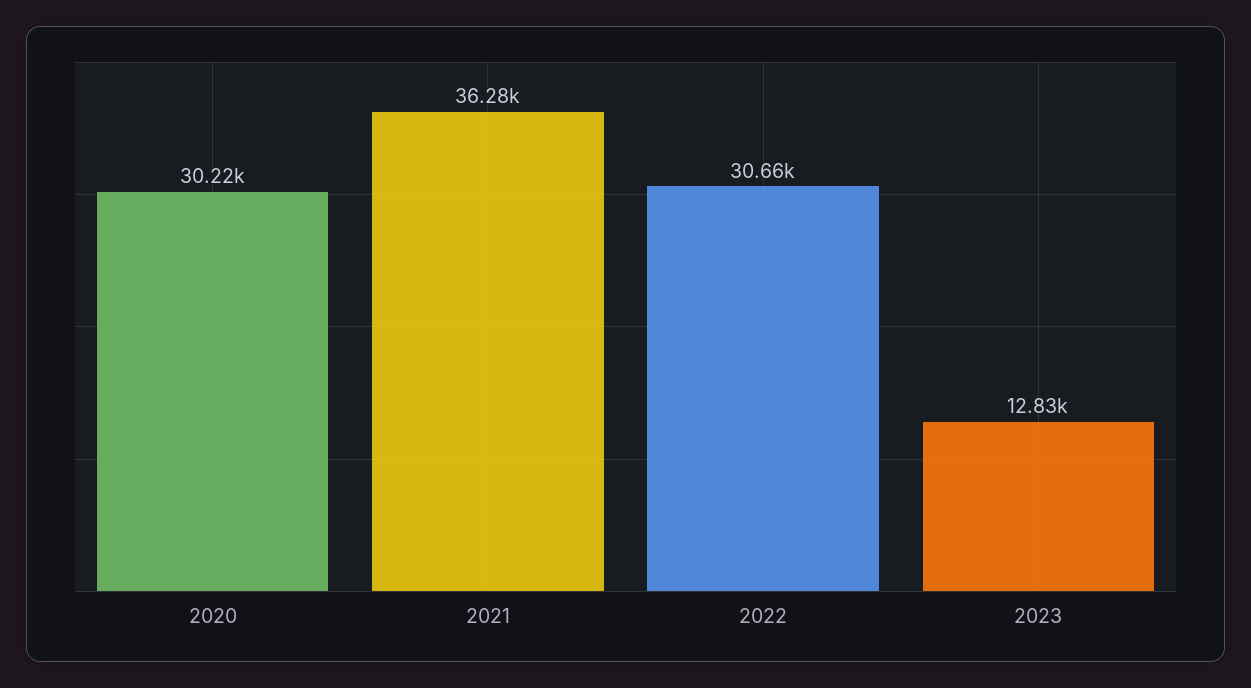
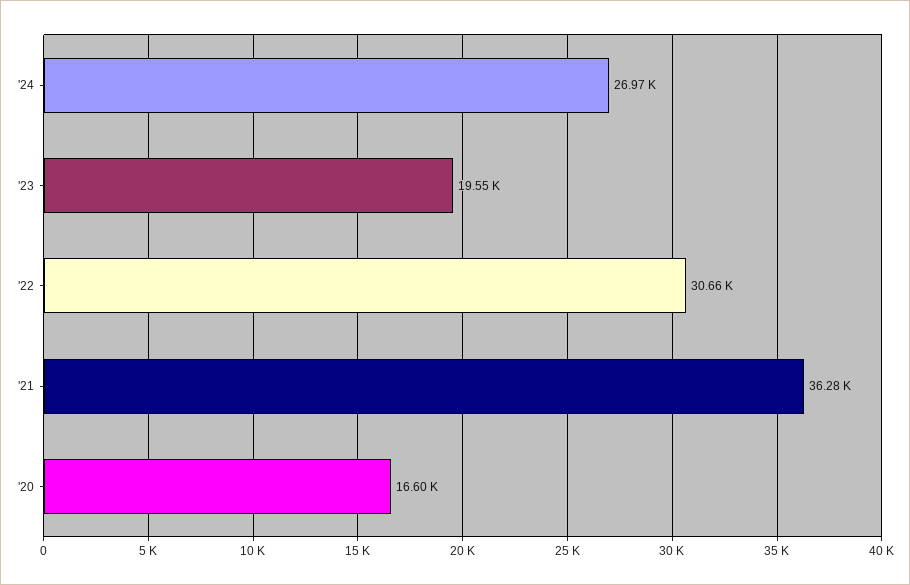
2020: 30220 -> 16600
2023: 12830 -> 19550
'24: none -> 26970

